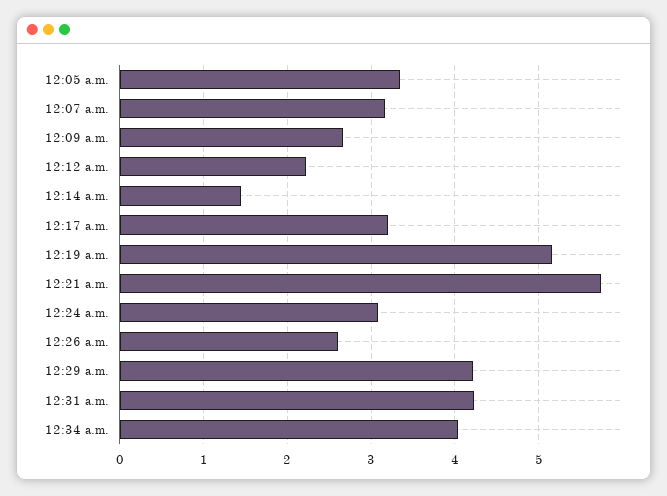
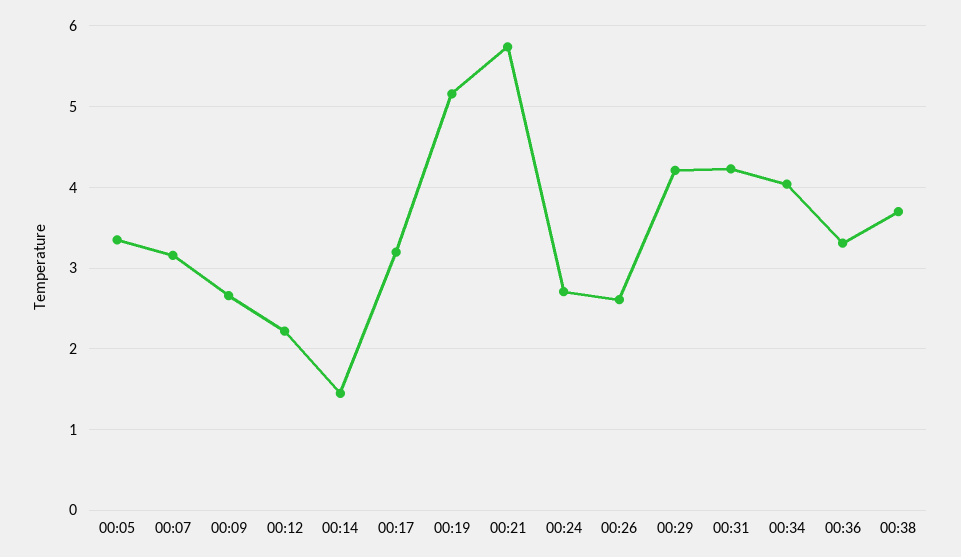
12:24 a.m.: 3.1 -> 2.7
00:36: none -> 3.3
00:38: none -> 3.7

